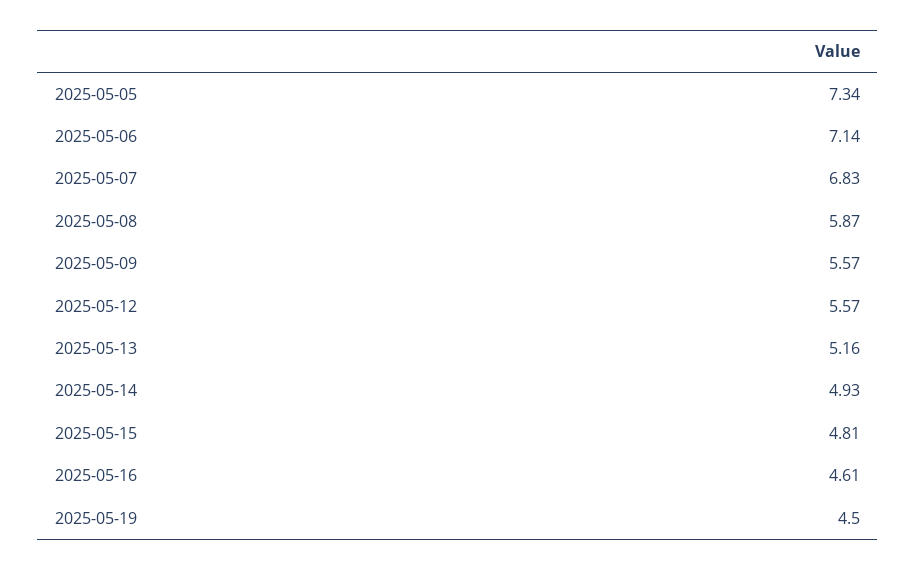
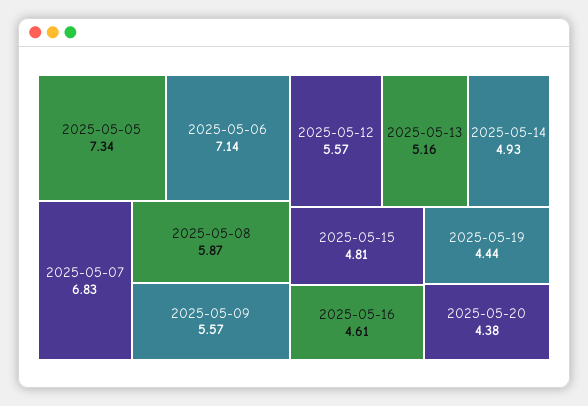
2025-05-19: 4.5 -> 4.44
2025-05-20: none -> 4.38

